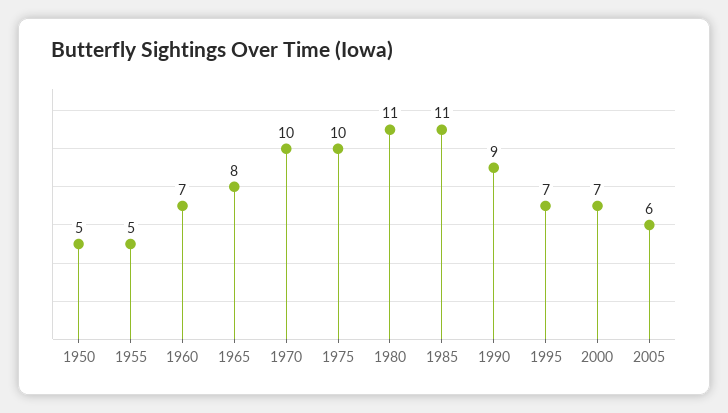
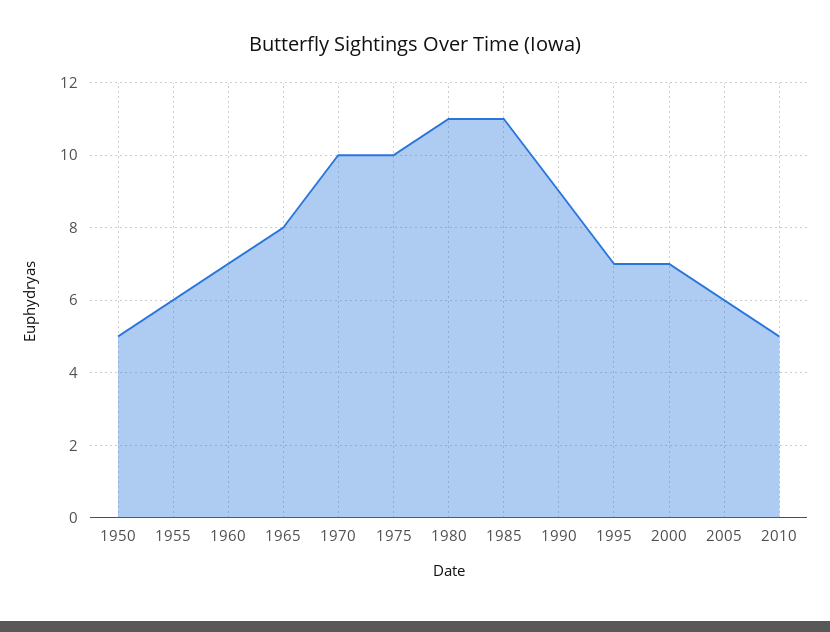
1955: 5 -> 6
2010: none -> 5

